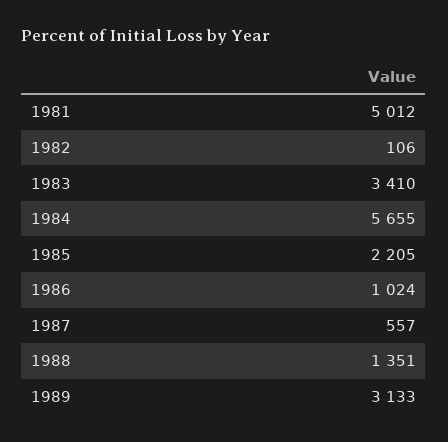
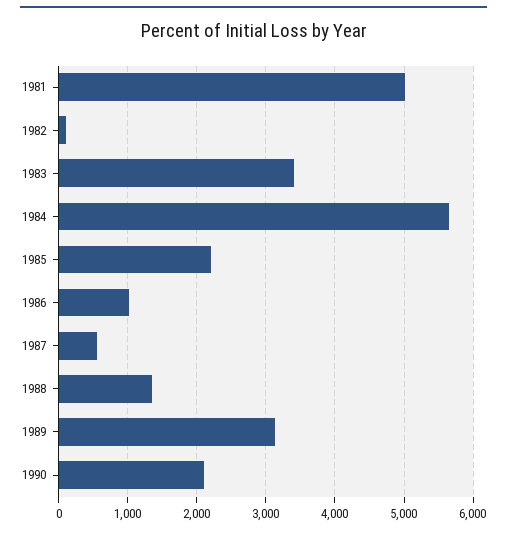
1990: none -> 2100

